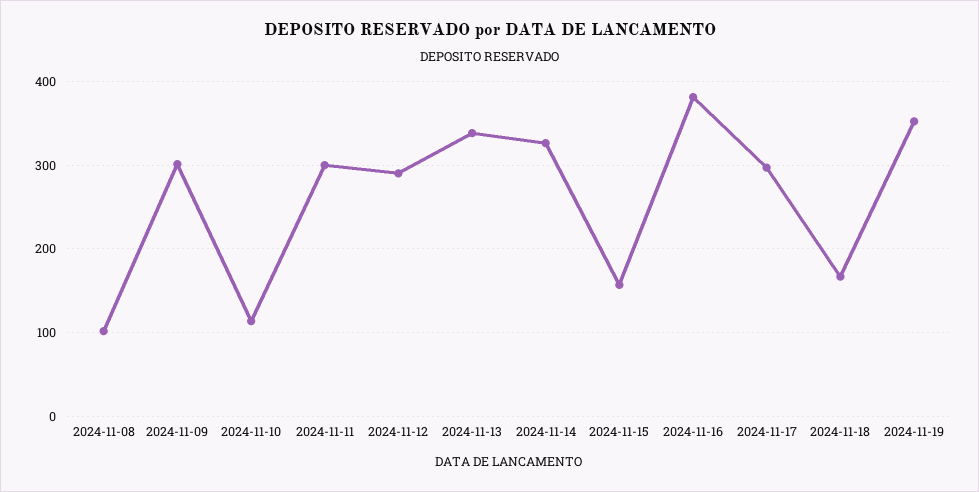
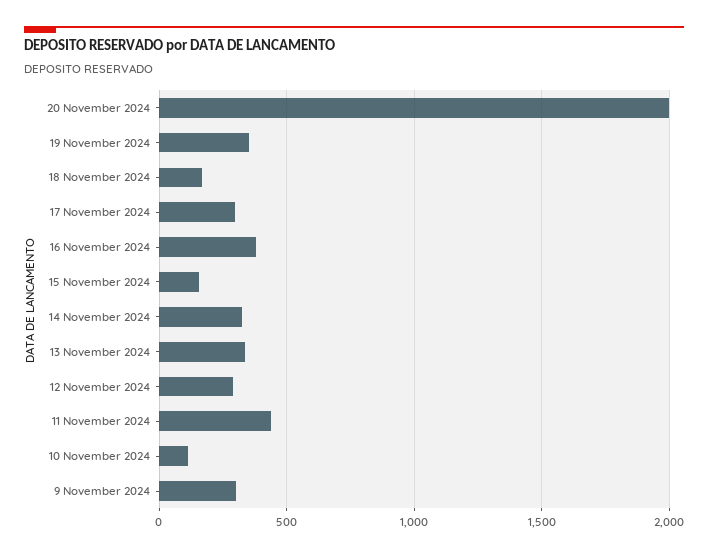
2024-11-08: 100 -> none
2024-11-11: 300 -> 450
20 November 2024: none -> 2000

